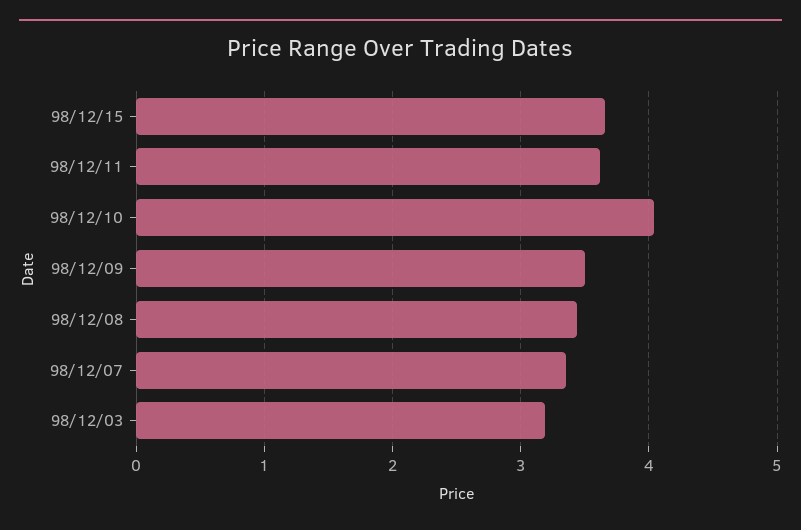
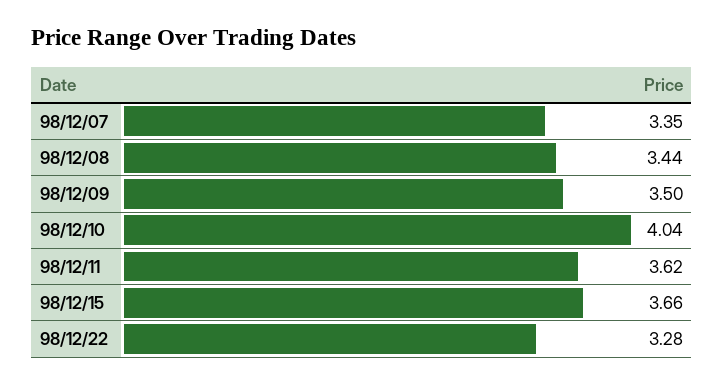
98/12/03: 3.2 -> none
98/12/22: none -> 3.28

